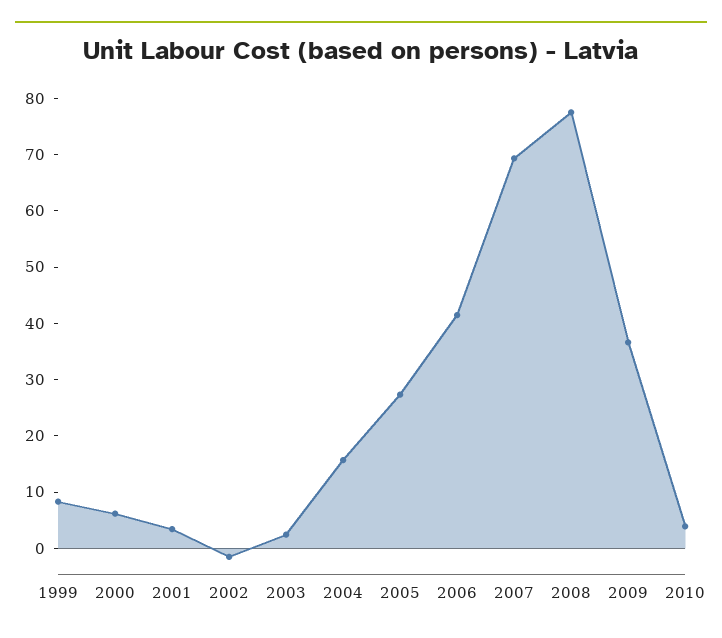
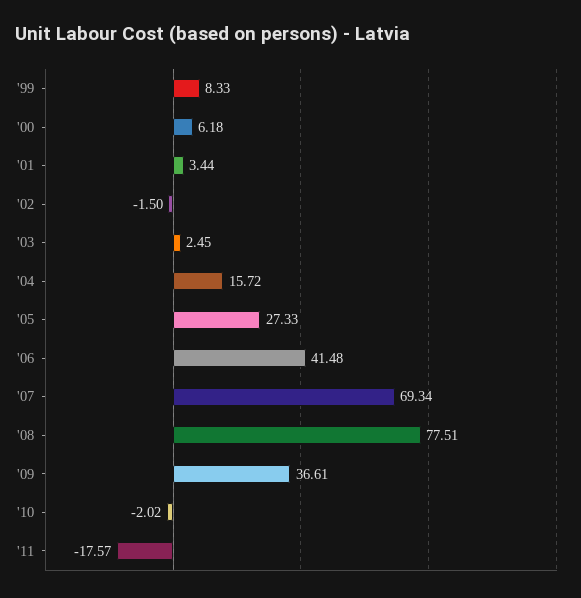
2010: 4 -> -2.02
'11: none -> -17.57

